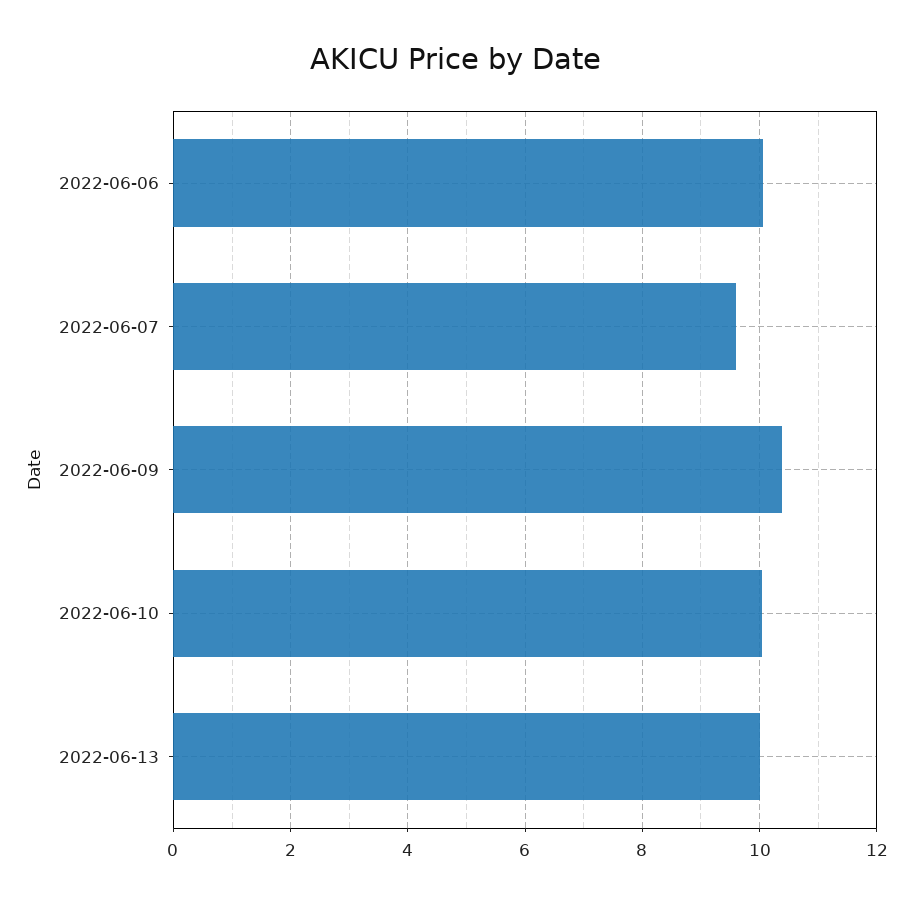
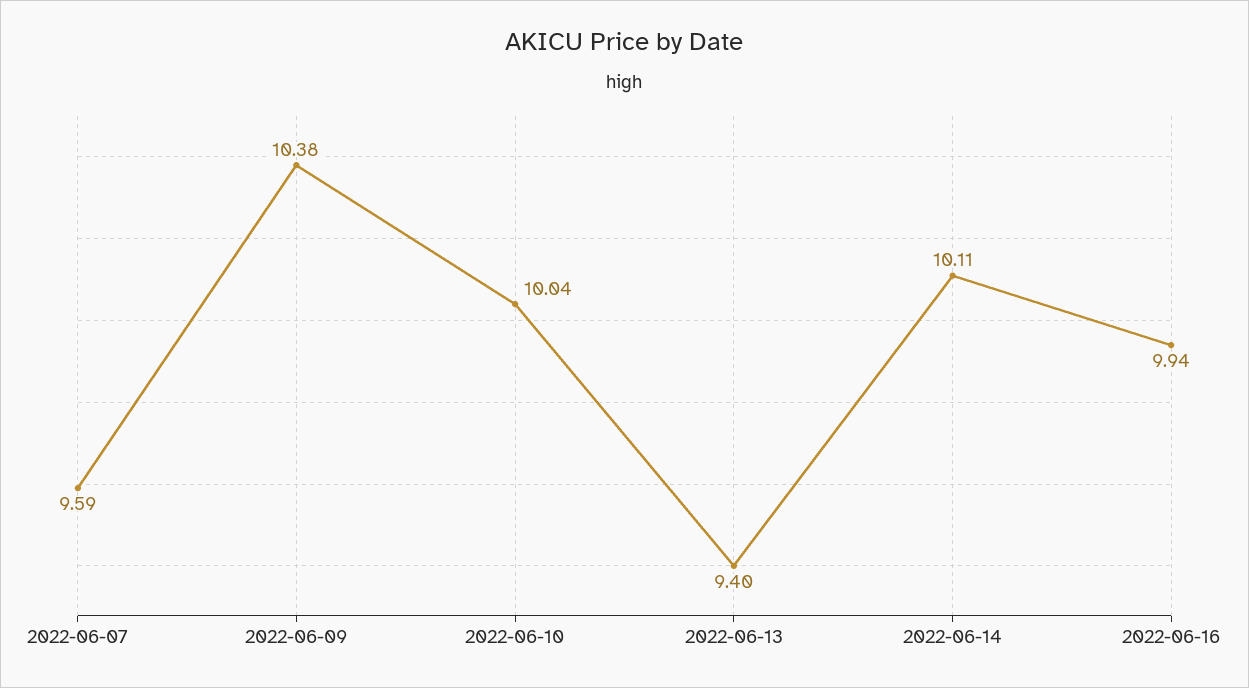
2022-06-06: 10 -> none
2022-06-13: 10 -> 9.4
2022-06-14: none -> 10.11
2022-06-16: none -> 9.94

